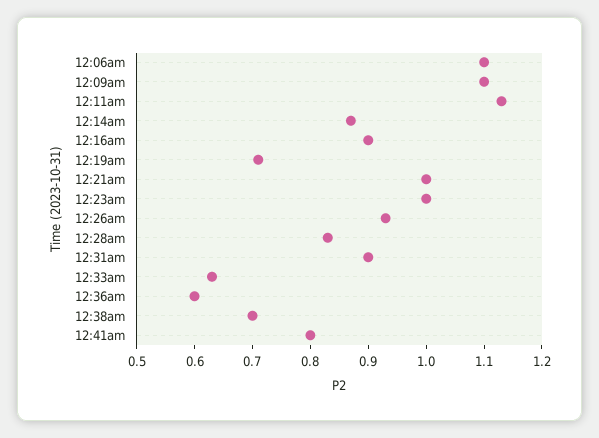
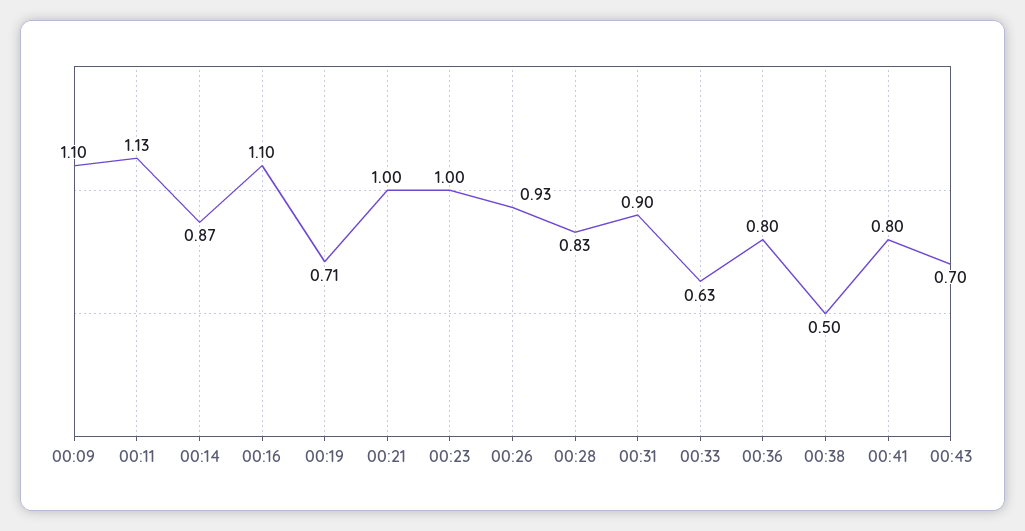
12:06am: 1.1 -> none
12:16am: 0.9 -> 1.1
12:36am: 0.6 -> 0.8
12:38am: 0.7 -> 0.5
00:43: none -> 0.7

